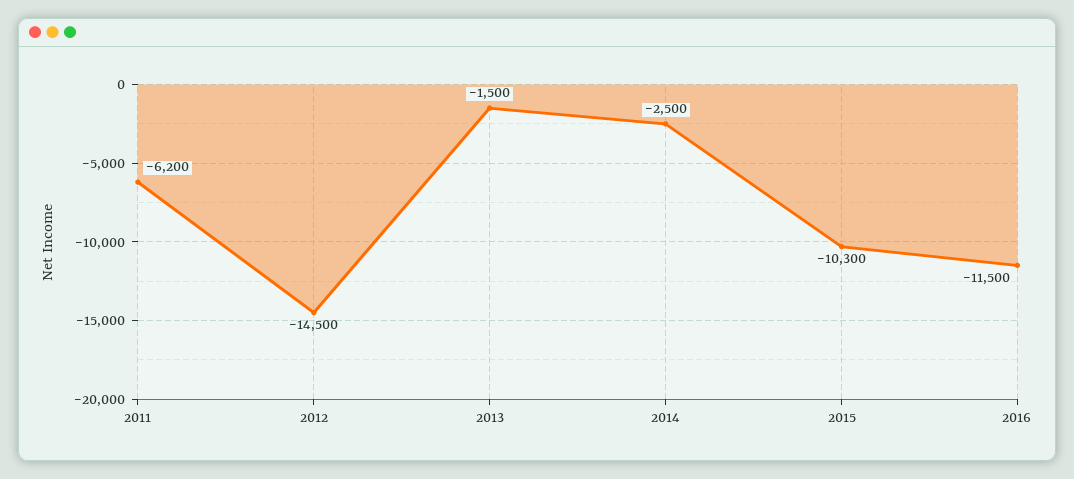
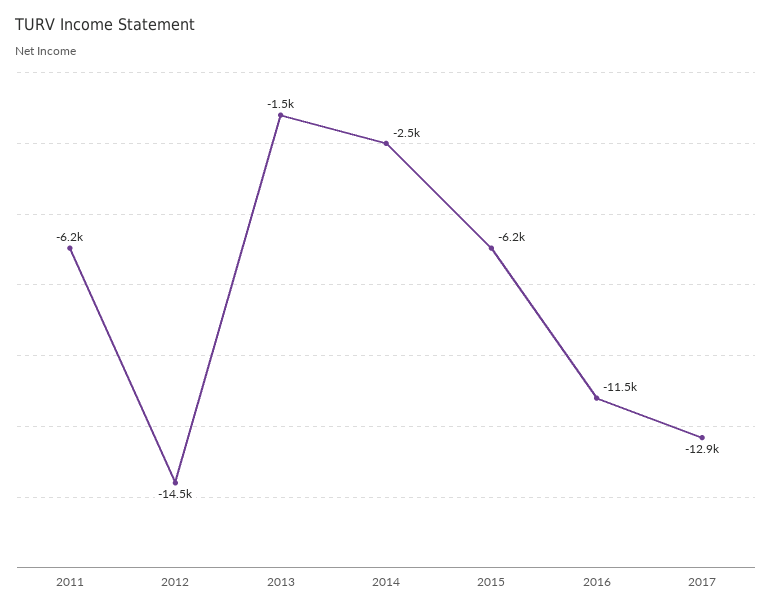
2015: -10300 -> -6200
2017: none -> -12900

